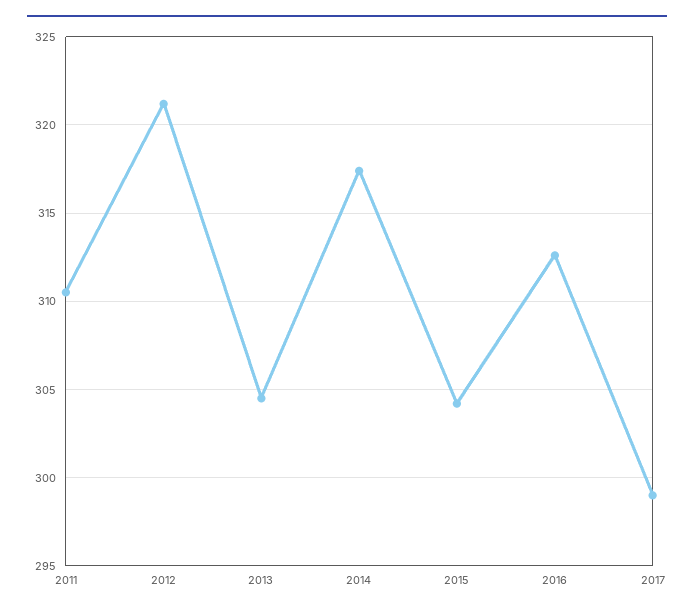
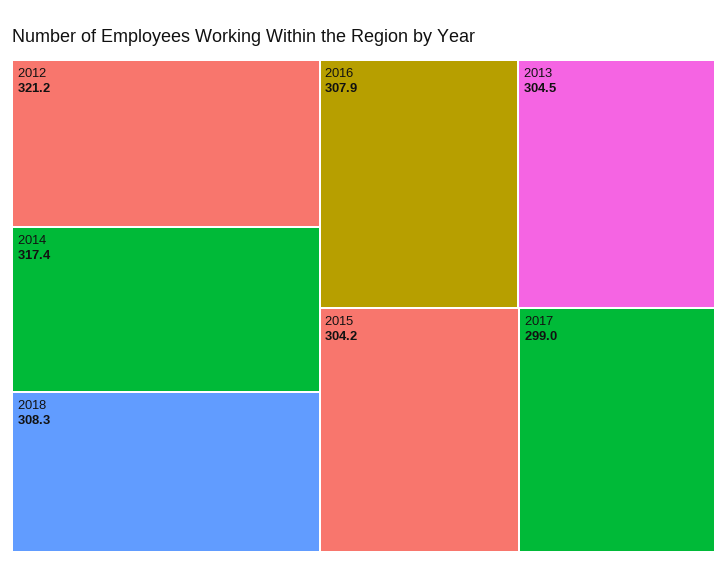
2011: 310.5 -> none
2016: 312.5 -> 307.9
2018: none -> 308.3

